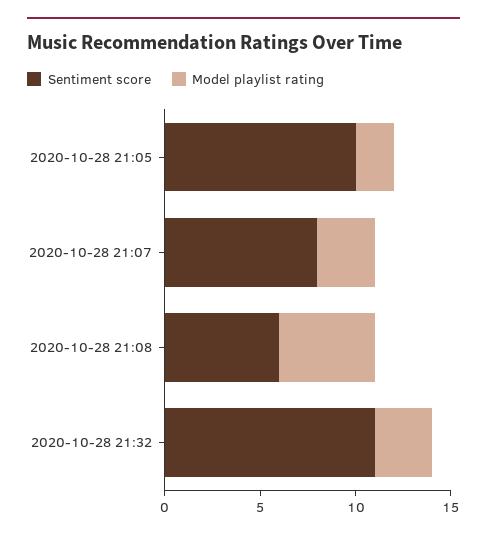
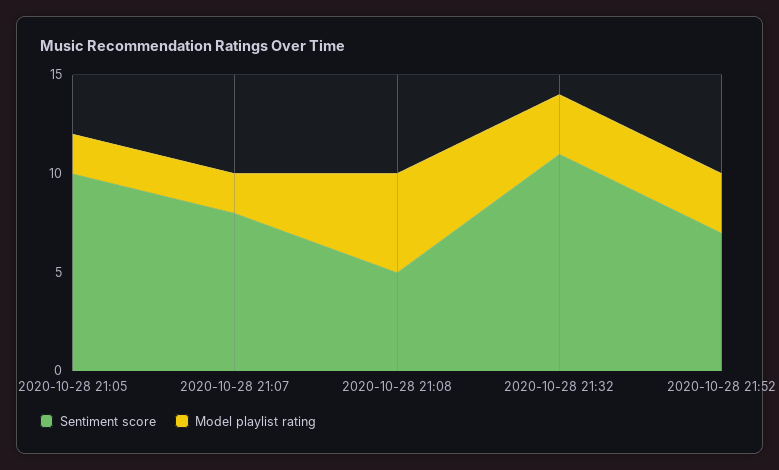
Model playlist rating, 2020-10-28 21:07: 3 -> 2
Sentiment score, 2020-10-28 21:08: 6 -> 5
Sentiment score, 2020-10-28 21:52: none -> 7
Model playlist rating, 2020-10-28 21:52: none -> 3

